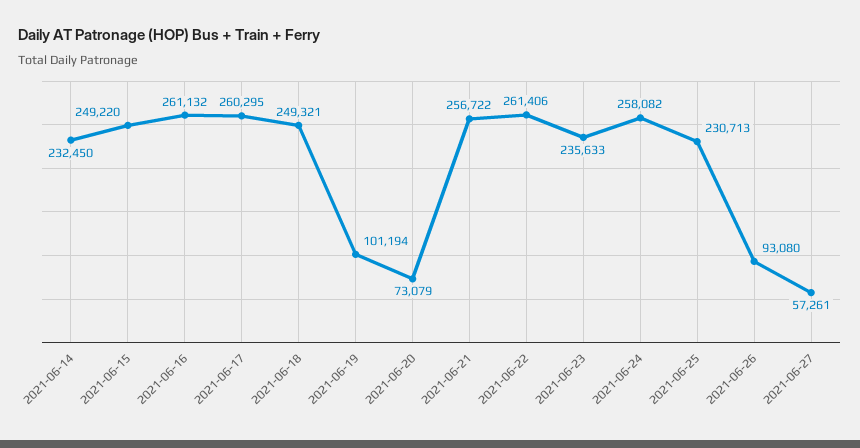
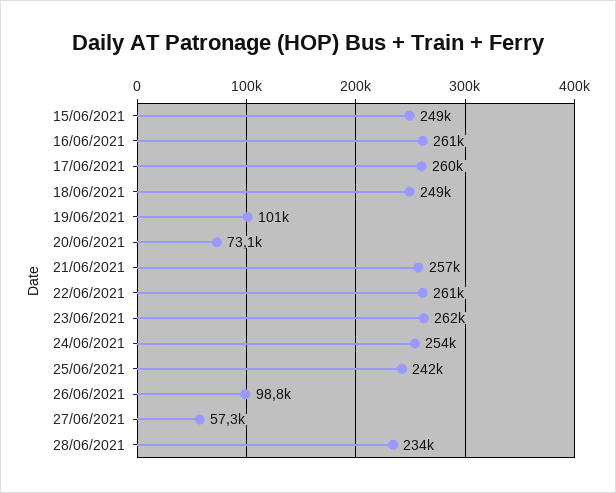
2021-06-14: 232450 -> none
2021-06-23: 235633 -> 262000
2021-06-24: 258082 -> 254000
2021-06-25: 230713 -> 242000
2021-06-26: 93080 -> 98800
28/06/2021: none -> 234000

